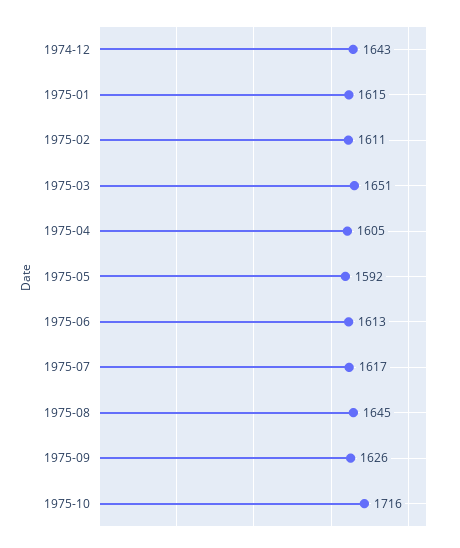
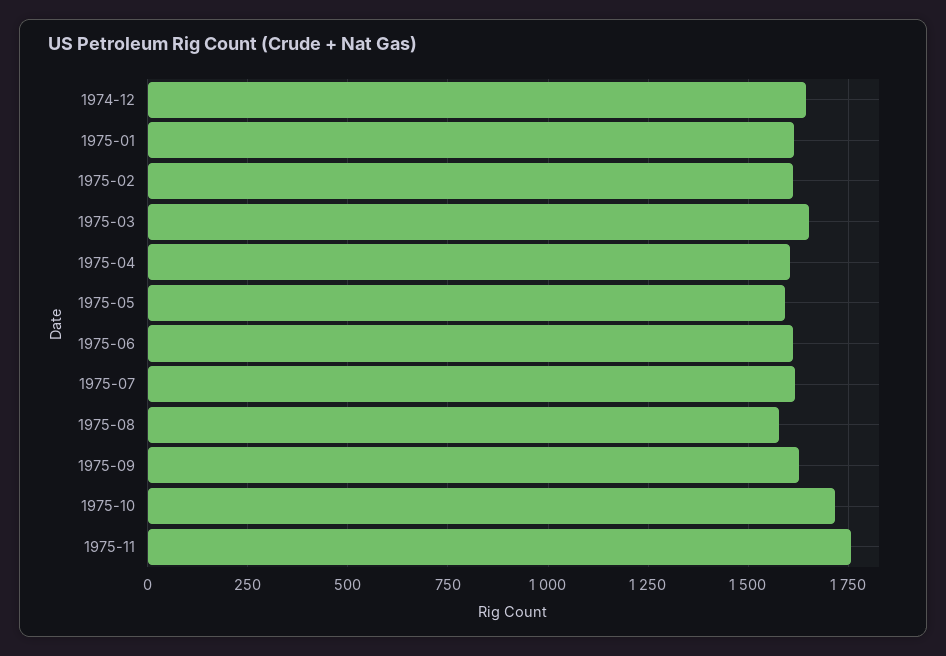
1975-08: 1645 -> 1575
1975-11: none -> 1750

